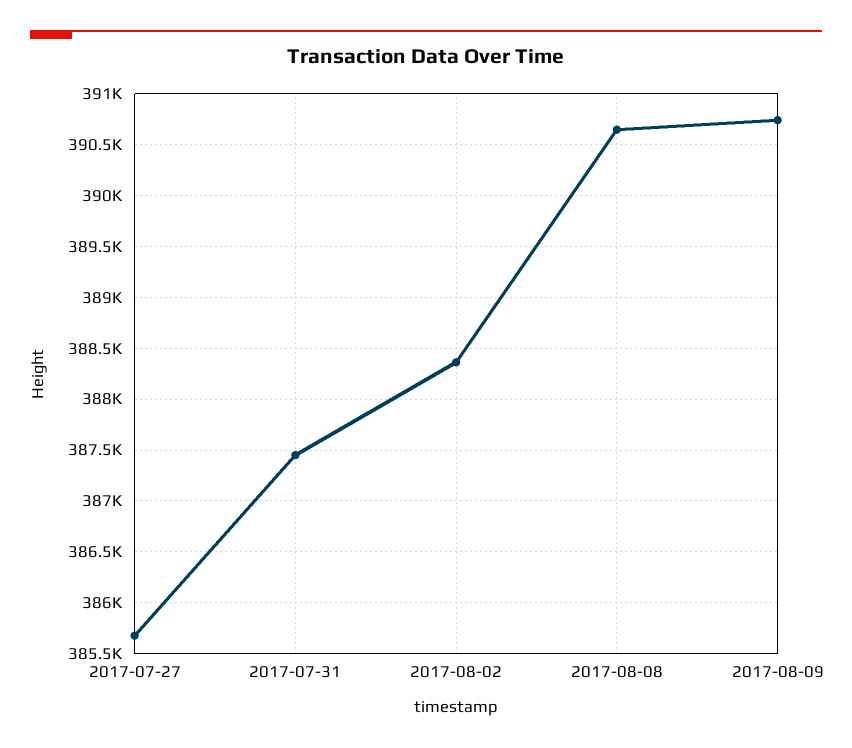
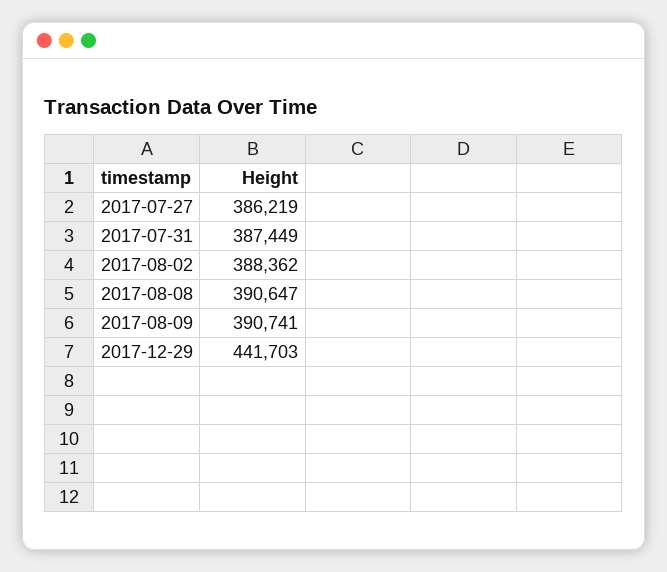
2017-07-27: 385700 -> 386219
2017-12-29: none -> 441703

